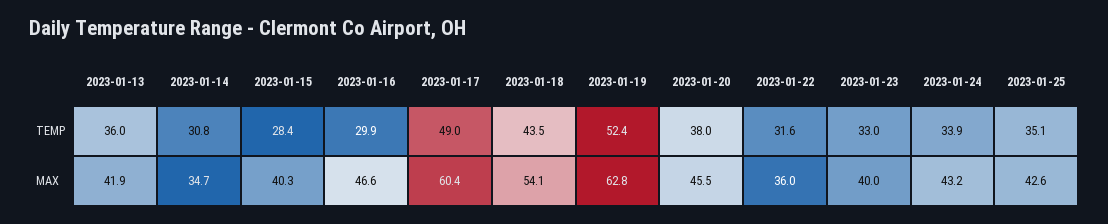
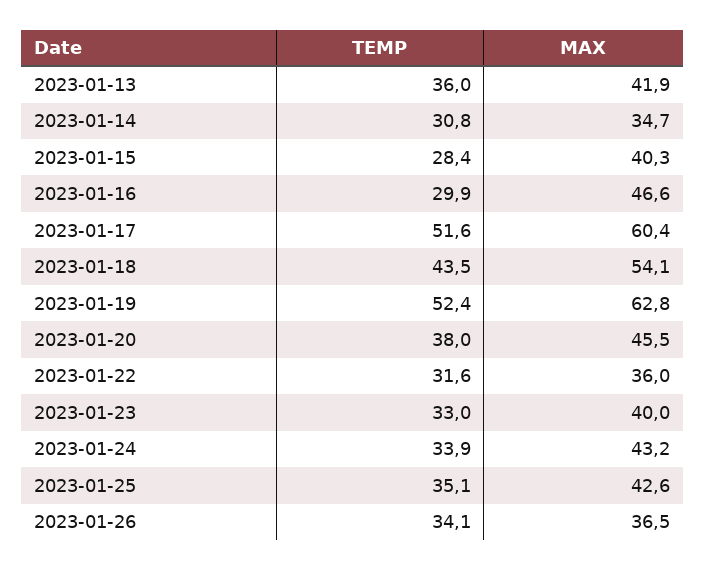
2023-01-17, TEMP: 49 -> 51.6
2023-01-26, TEMP: none -> 34.1
2023-01-26, MAX: none -> 36.5

